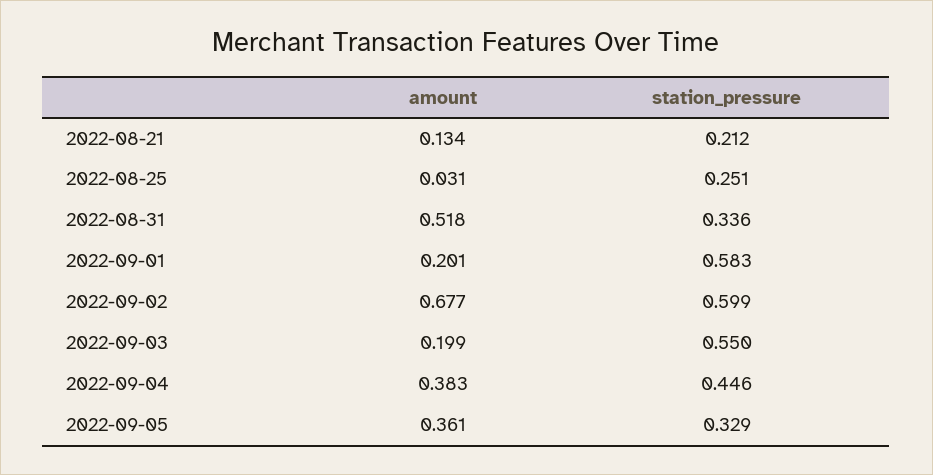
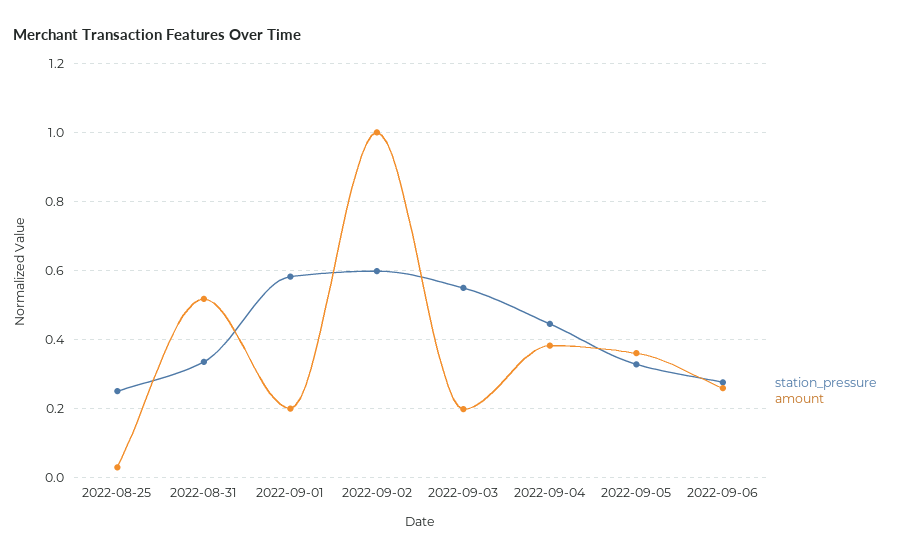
amount, 2022-08-21: 0.134 -> none
station_pressure, 2022-08-21: 0.212 -> none
amount, 2022-09-02: 0.677 -> 1
station_pressure, 2022-09-06: none -> 0.28
amount, 2022-09-06: none -> 0.26

